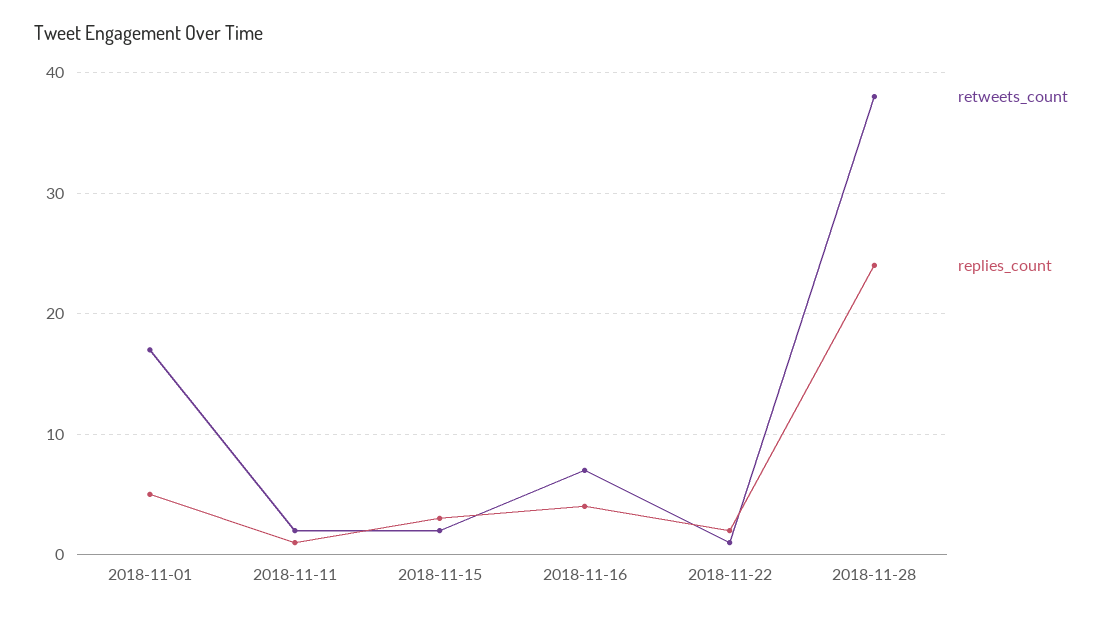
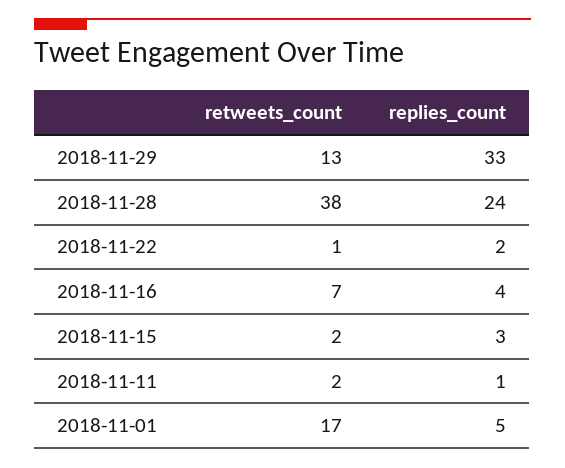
retweets_count, 2018-11-29: none -> 13
replies_count, 2018-11-29: none -> 33

